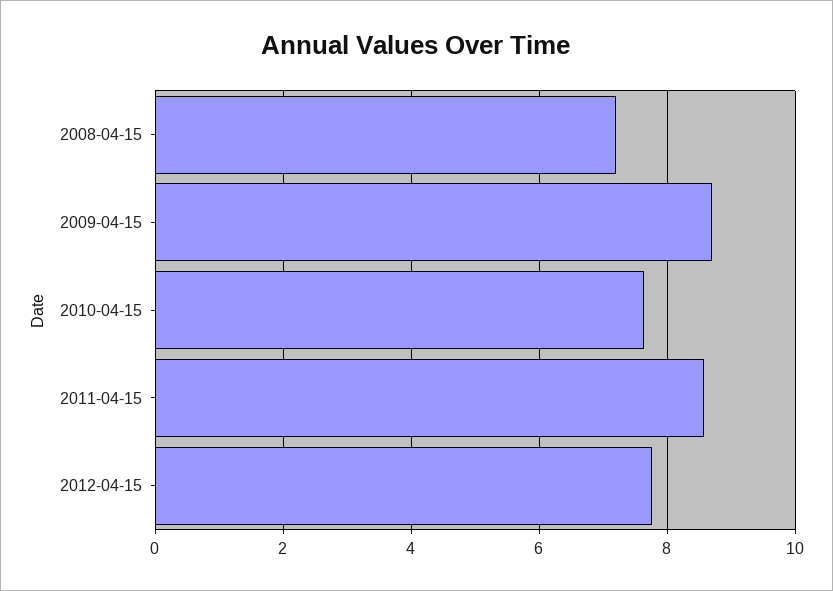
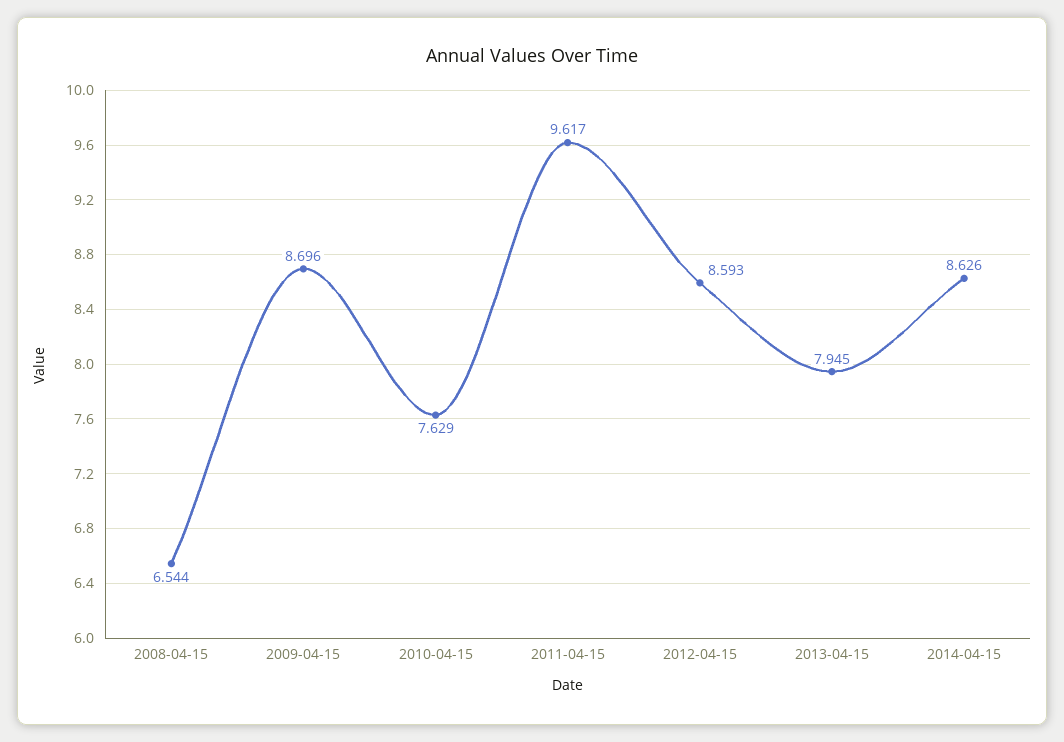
2008-04-15: 7.2 -> 6.544
2011-04-15: 8.6 -> 9.617
2012-04-15: 7.8 -> 8.593
2013-04-15: none -> 7.945
2014-04-15: none -> 8.626

